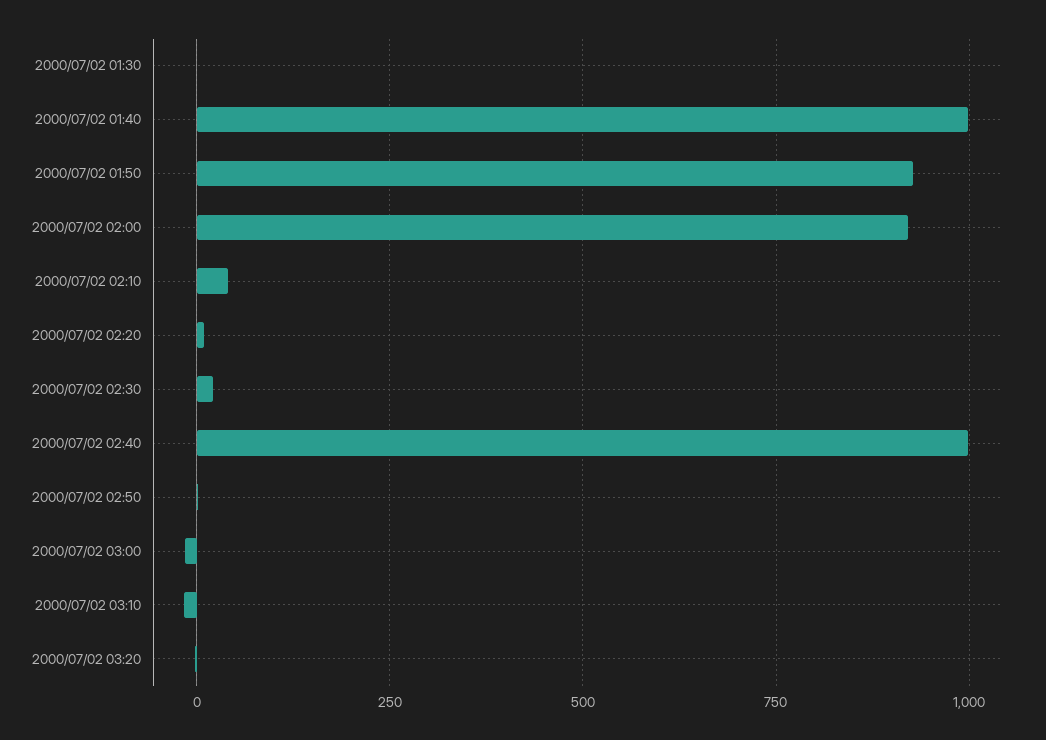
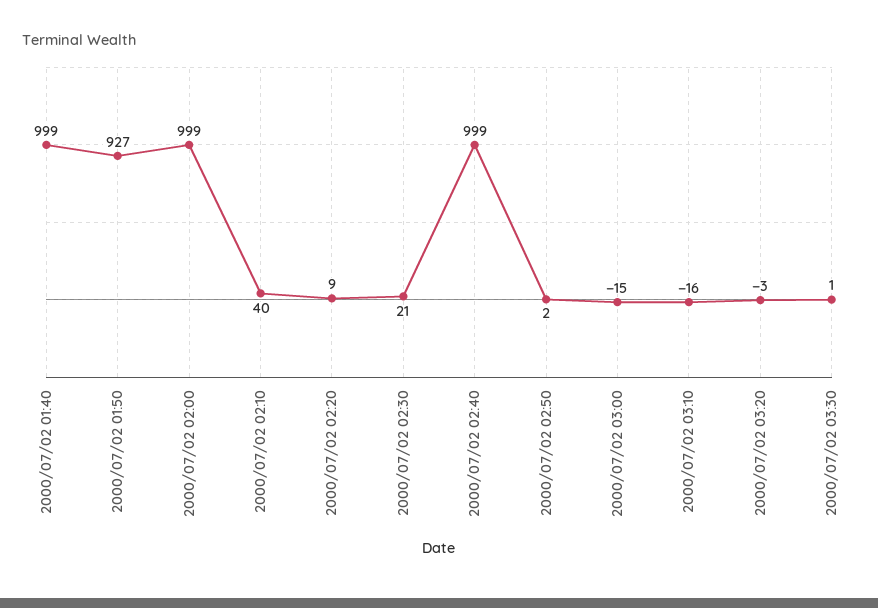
2000/07/02 01:30: 0 -> none
2000/07/02 02:00: 925 -> 999
2000/07/02 03:30: none -> 1

